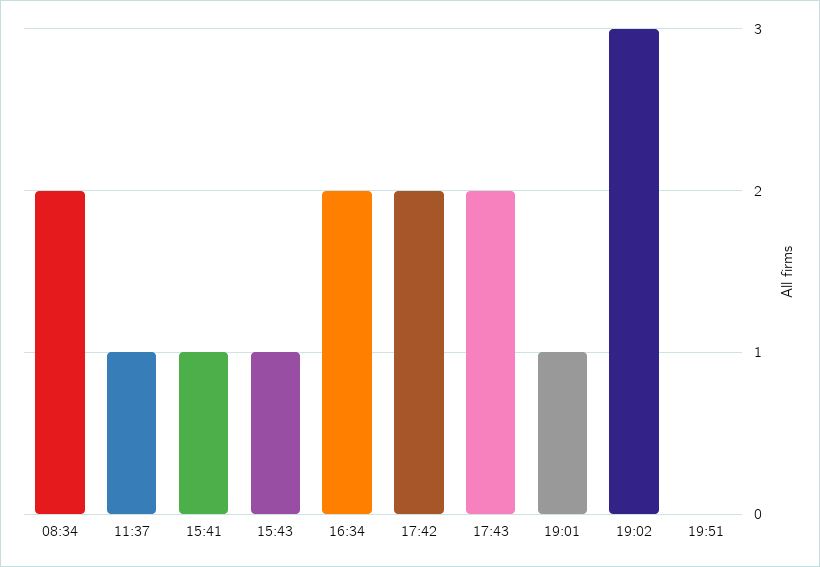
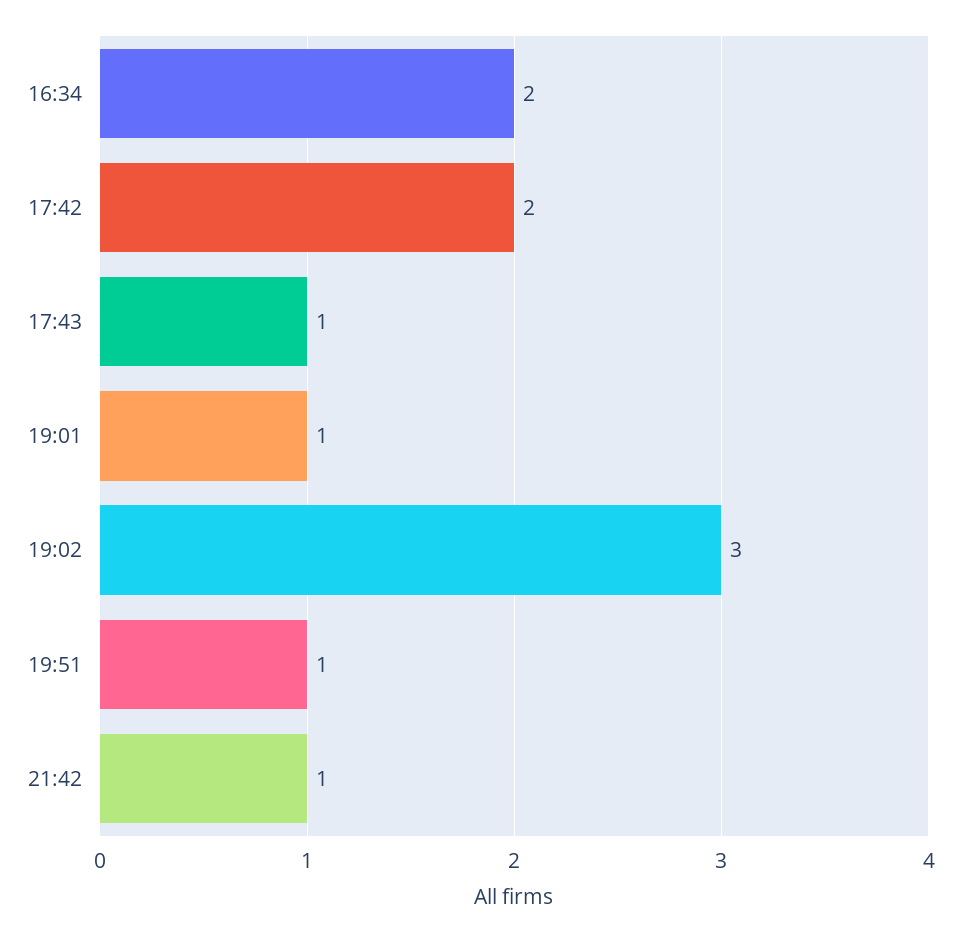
08:34: 2 -> none
11:37: 1 -> none
15:41: 1 -> none
15:43: 1 -> none
17:43: 2 -> 1
19:51: 0 -> 1
21:42: none -> 1

